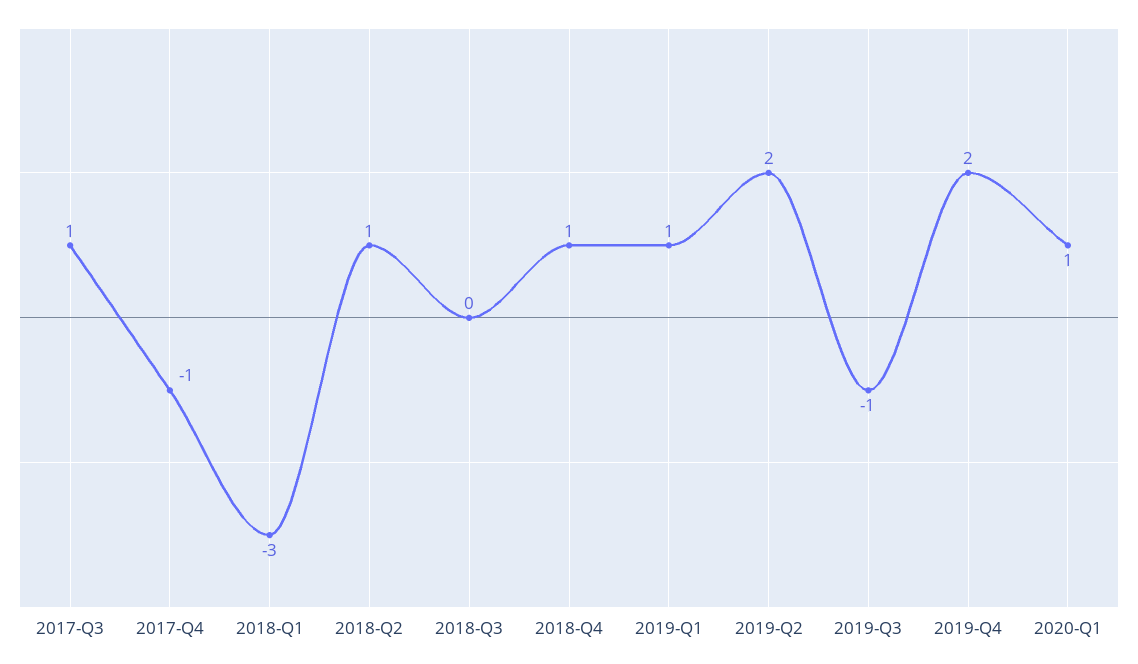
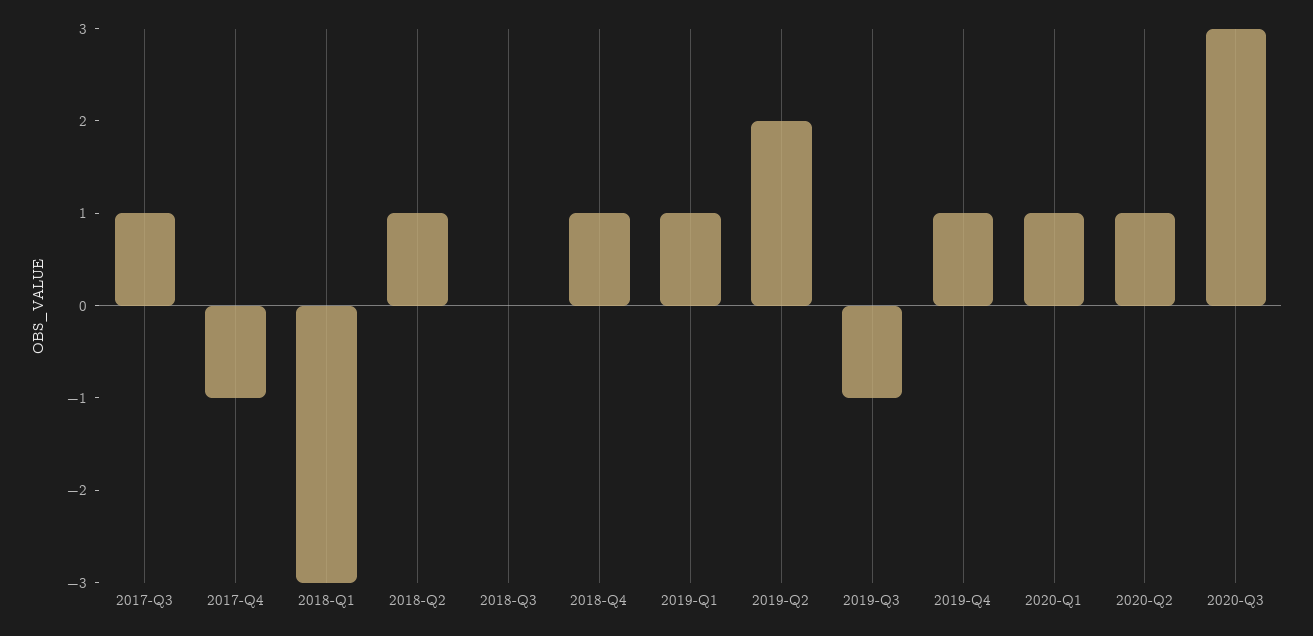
2019-Q4: 2 -> 1
2020-Q2: none -> 1
2020-Q3: none -> 3

